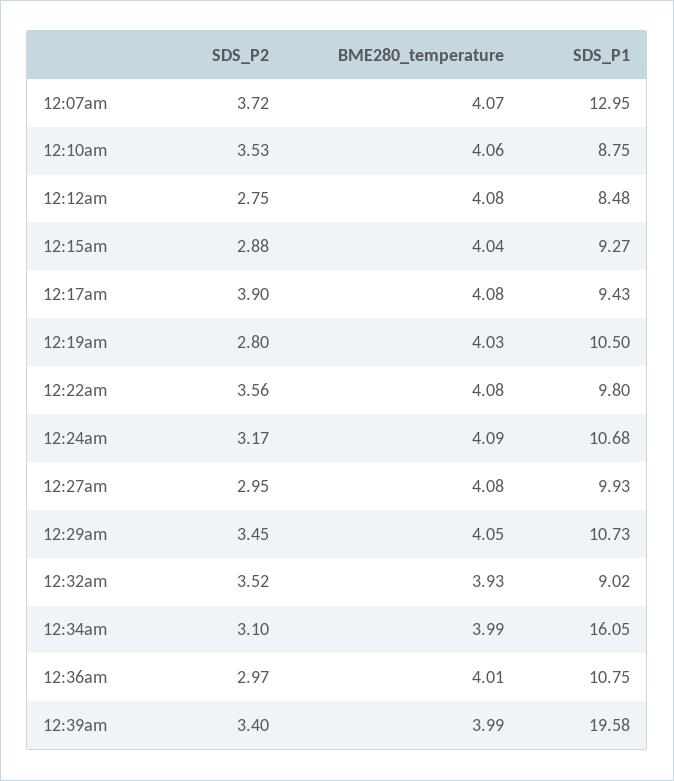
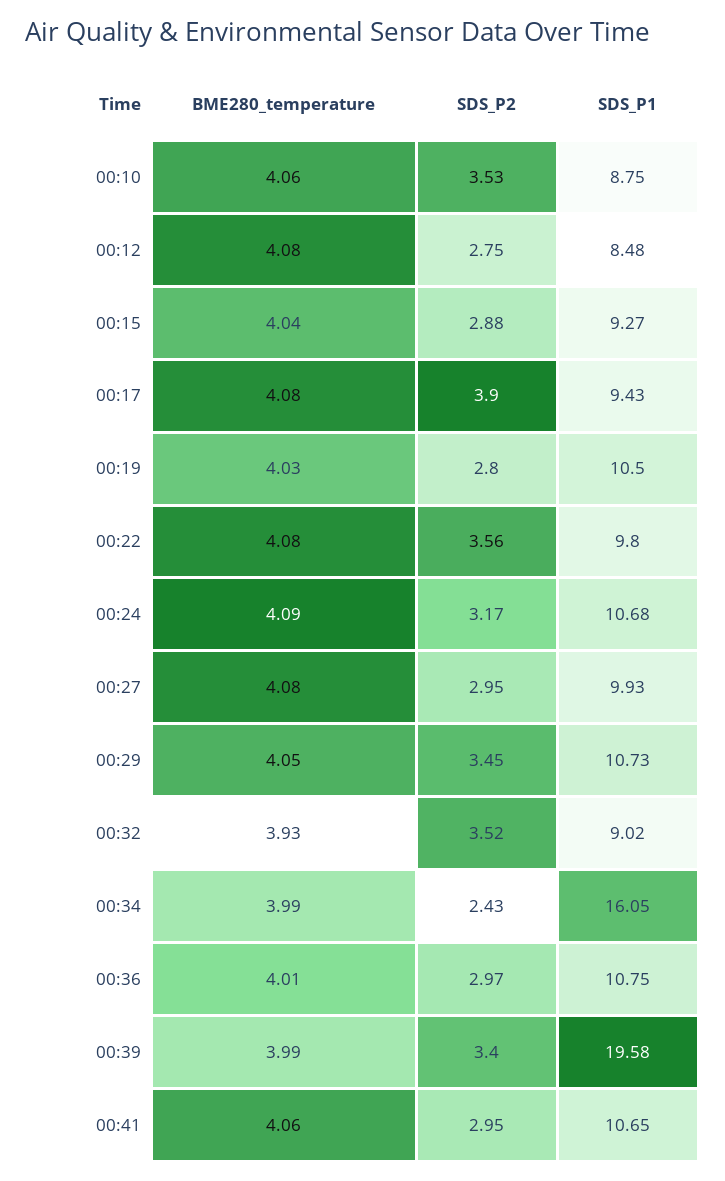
SDS_P2, 12:07am: 3.72 -> none
BME280_temperature, 12:07am: 4.07 -> none
SDS_P1, 12:07am: 12.95 -> none
SDS_P2, 12:34am: 3.1 -> 2.43
BME280_temperature, 00:41: none -> 4.06
SDS_P2, 00:41: none -> 2.95
SDS_P1, 00:41: none -> 10.65

